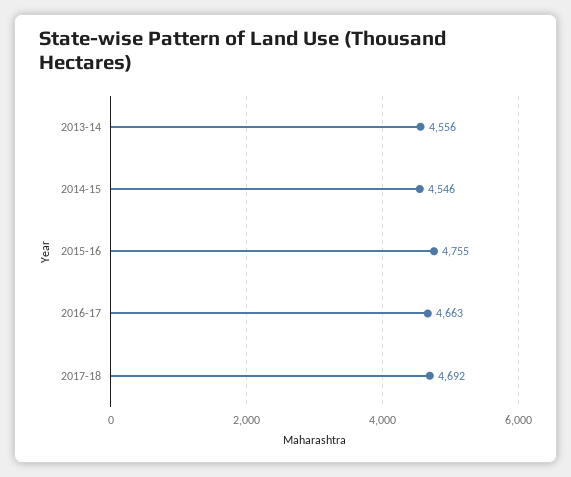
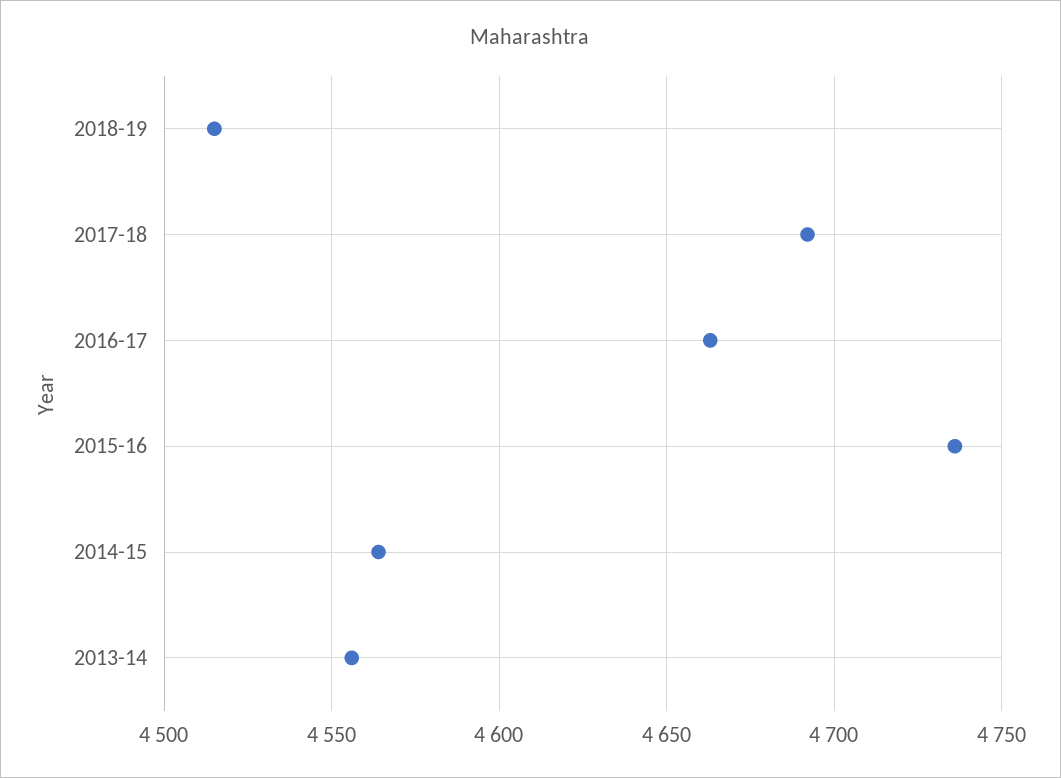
2014-15: 4546 -> 4565
2015-16: 4755 -> 4735
2018-19: none -> 4515

